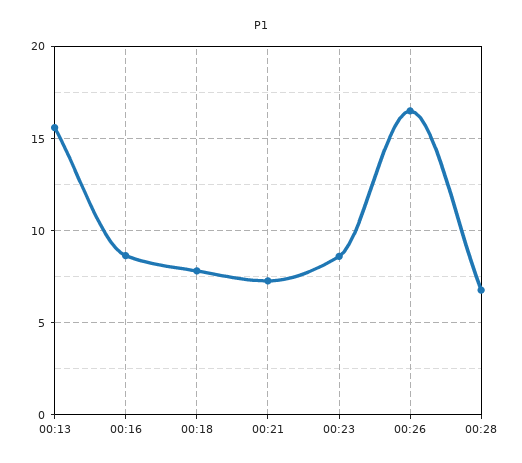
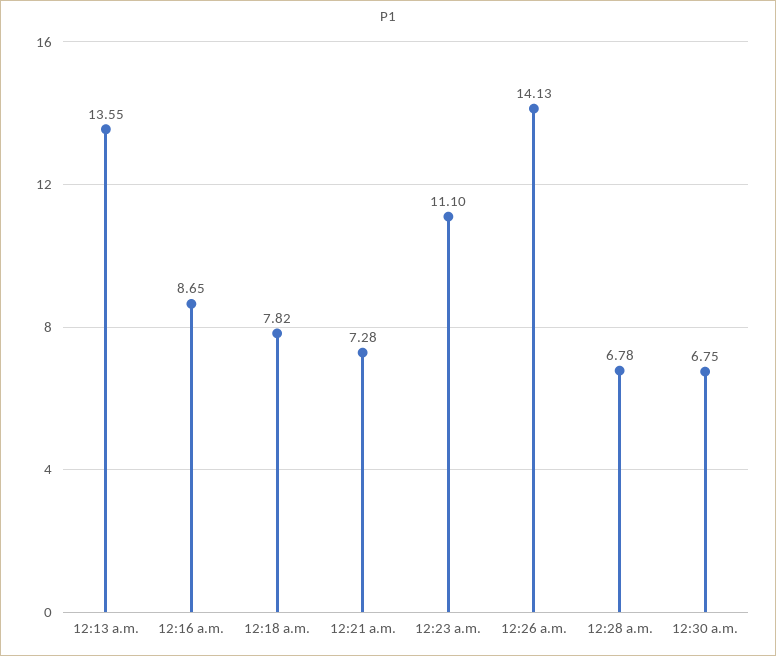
00:13: 15.5 -> 13.55
00:23: 8.5 -> 11.1
00:26: 16.5 -> 14.13
12:30 a.m.: none -> 6.75

